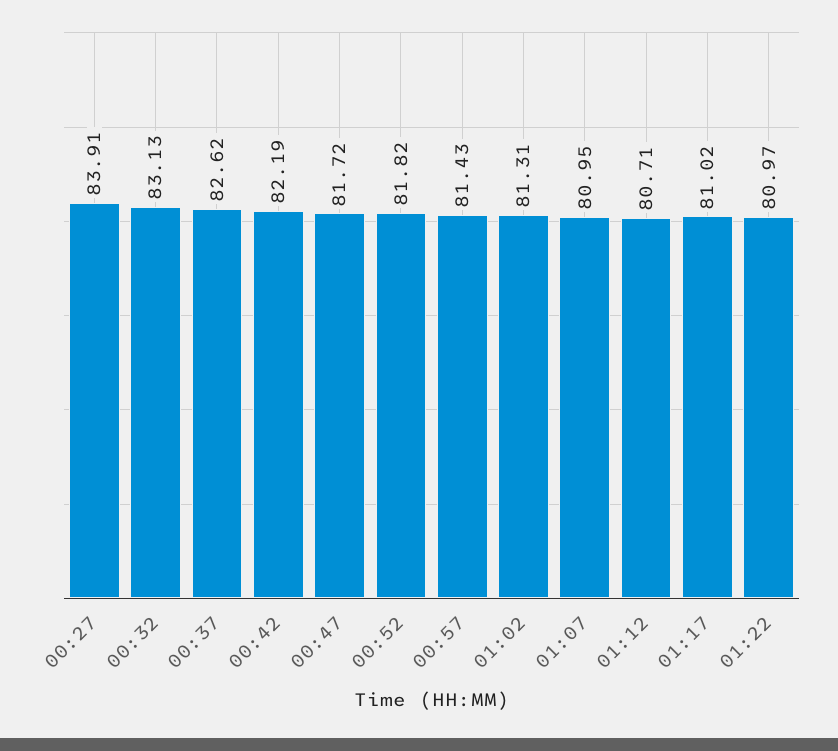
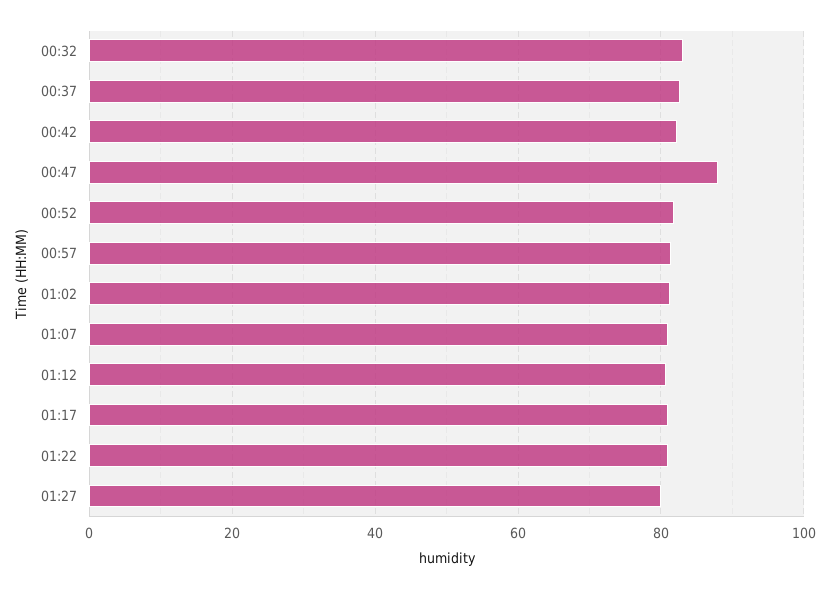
00:27: 83.91 -> none
00:47: 81.72 -> 88
01:27: none -> 80

